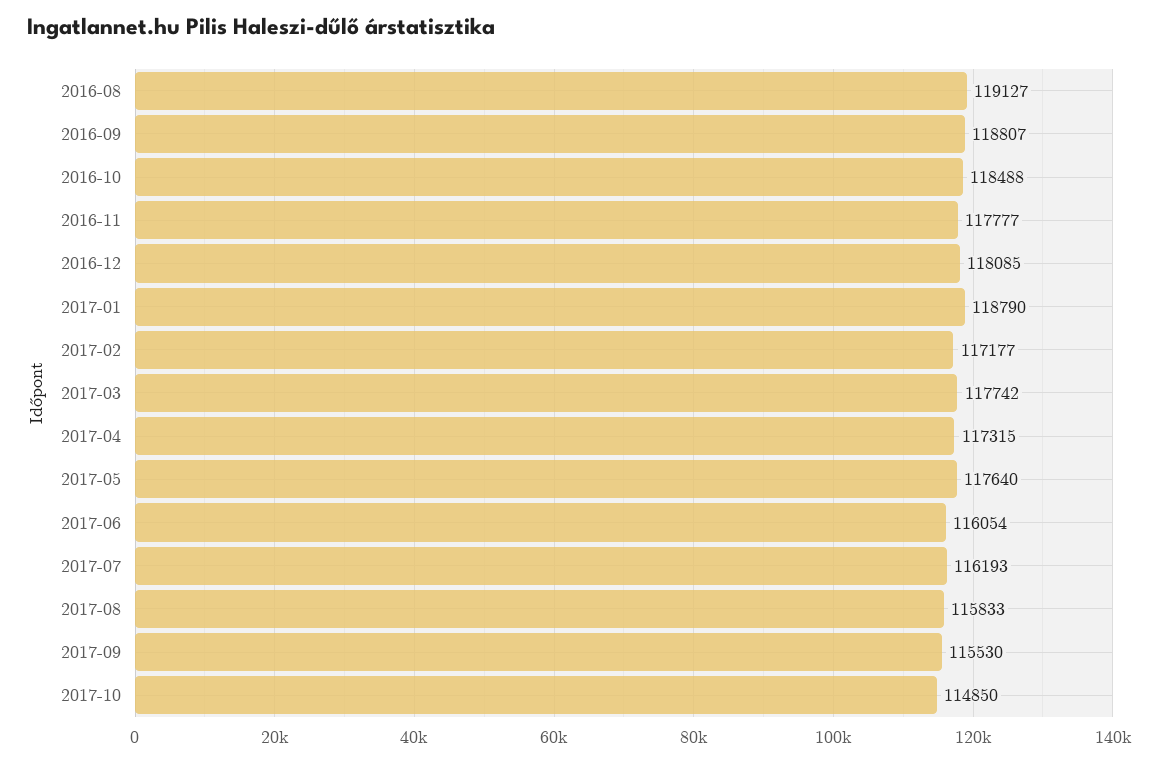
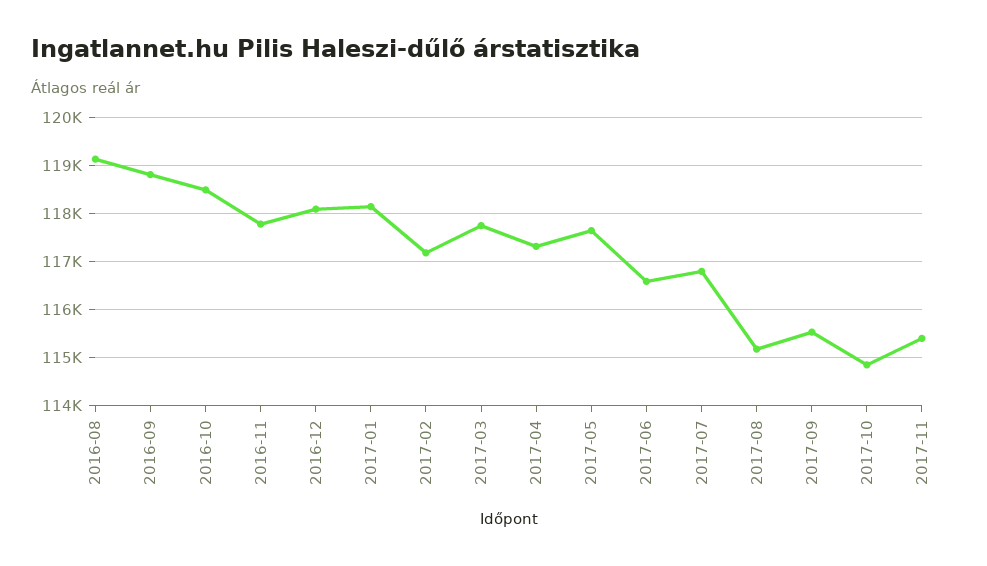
2017-01: 118790 -> 118200
2017-06: 116054 -> 116600
2017-07: 116193 -> 116800
2017-08: 115833 -> 115200
2017-11: none -> 115400

